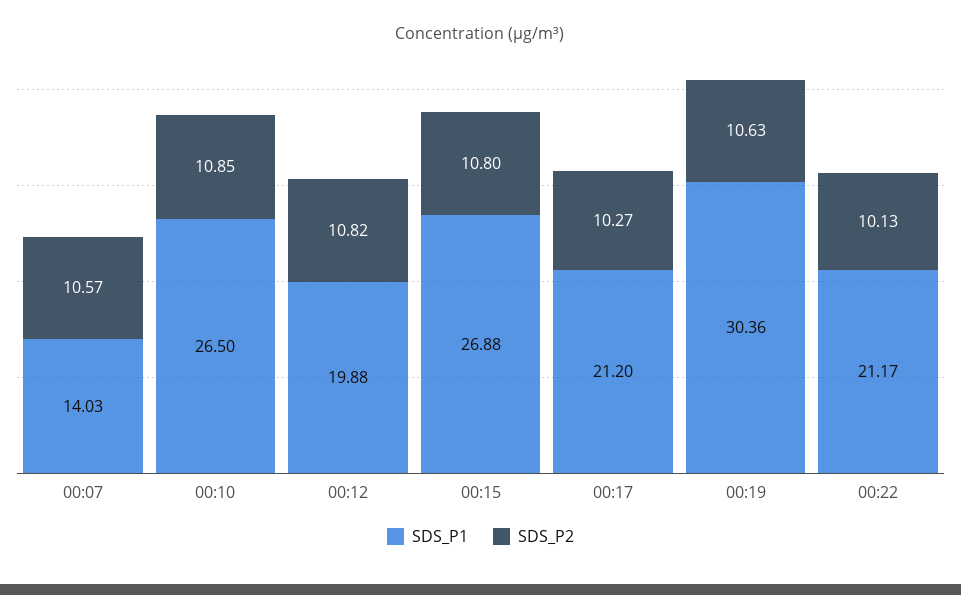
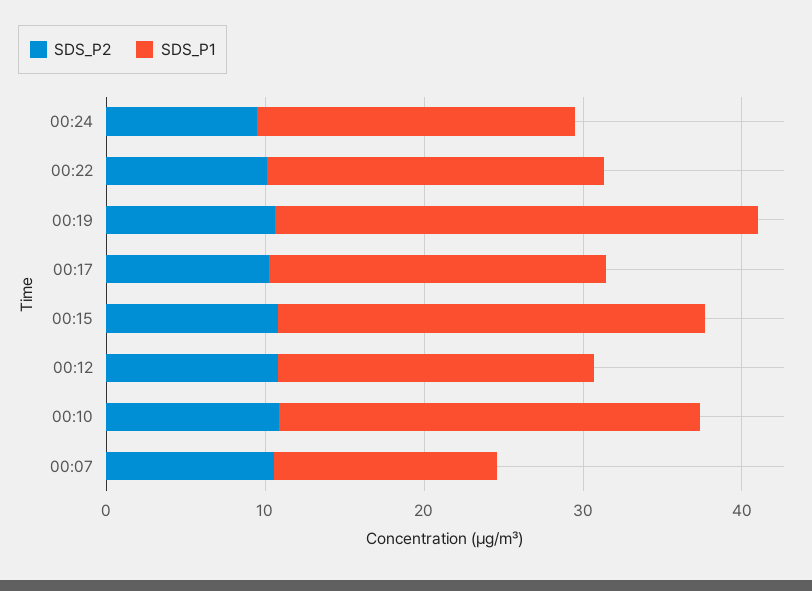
SDS_P2, 00:24: none -> 10
SDS_P1, 00:24: none -> 20

